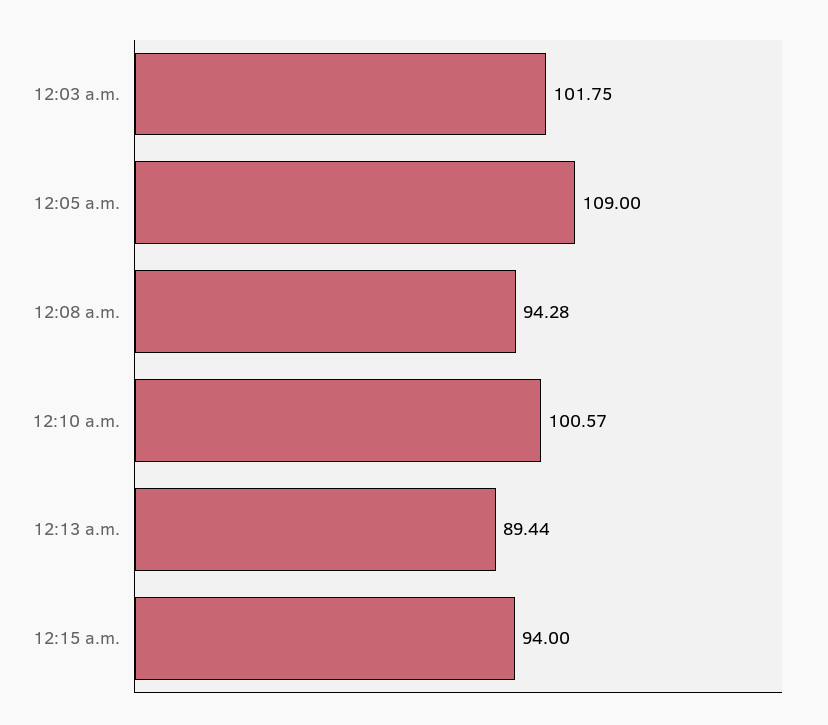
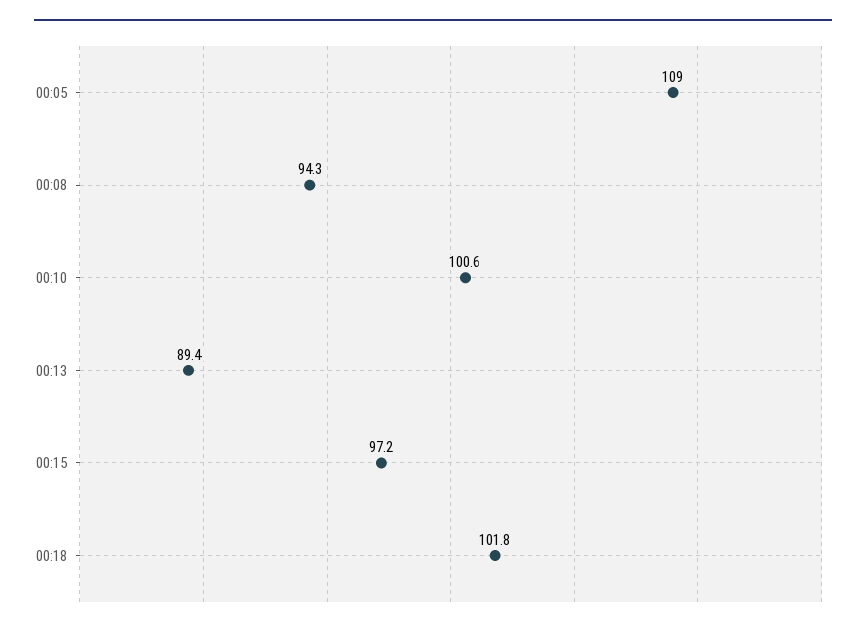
12:03 a.m.: 101.75 -> none
12:15 a.m.: 94 -> 97.2
00:18: none -> 101.8

